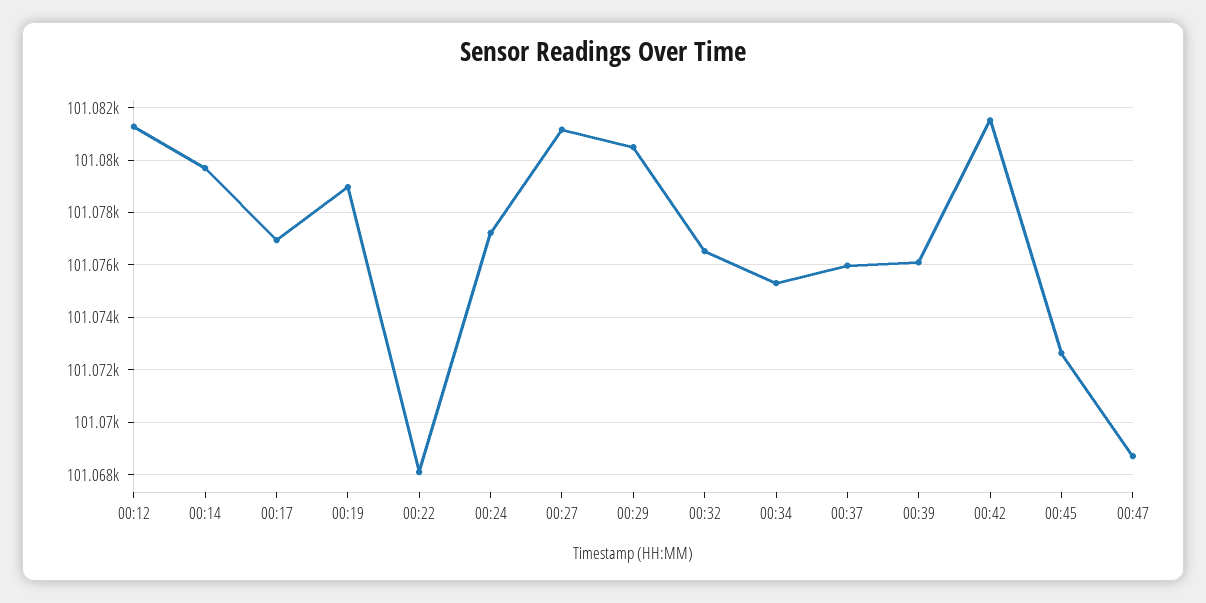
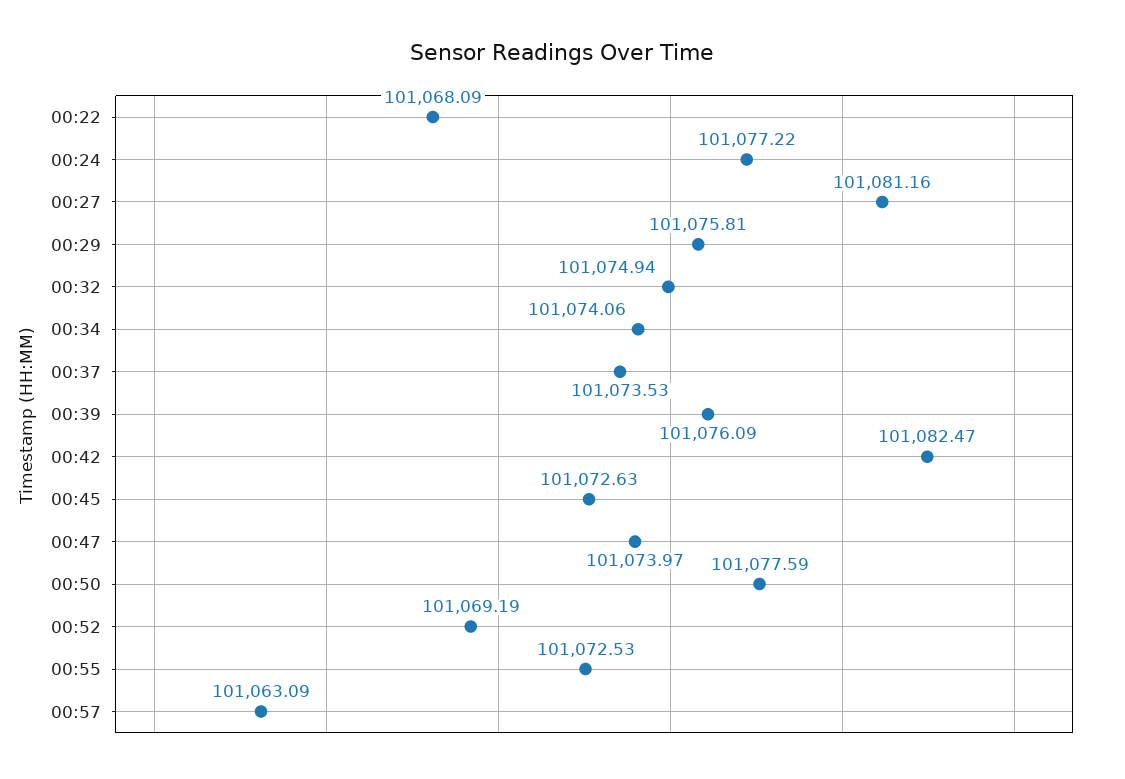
00:12: 101081.25 -> none
00:14: 101079.75 -> none
00:17: 101077 -> none
00:19: 101079 -> none
00:29: 101080.5 -> 101075.81
00:32: 101076.5 -> 101074.94
00:34: 101075.25 -> 101074.06
00:37: 101076 -> 101073.53
00:42: 101081.5 -> 101082.47
00:47: 101068.75 -> 101073.97
00:50: none -> 101077.59
00:52: none -> 101069.19
00:55: none -> 101072.53
00:57: none -> 101063.09

